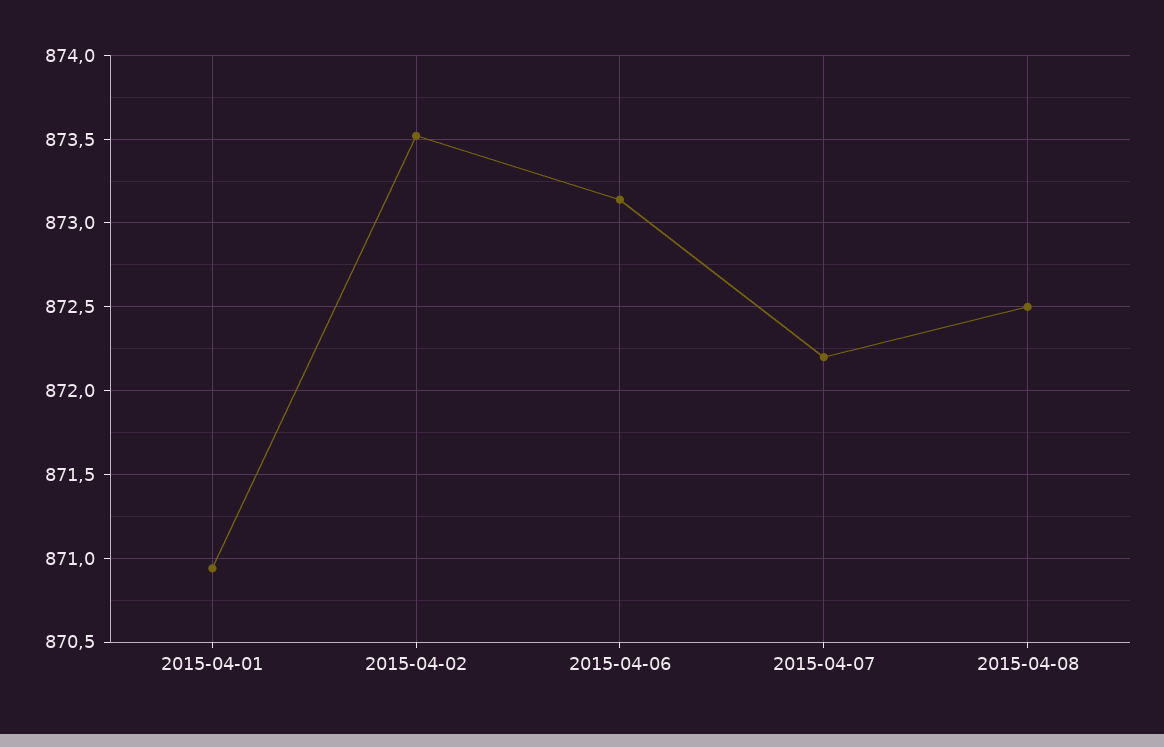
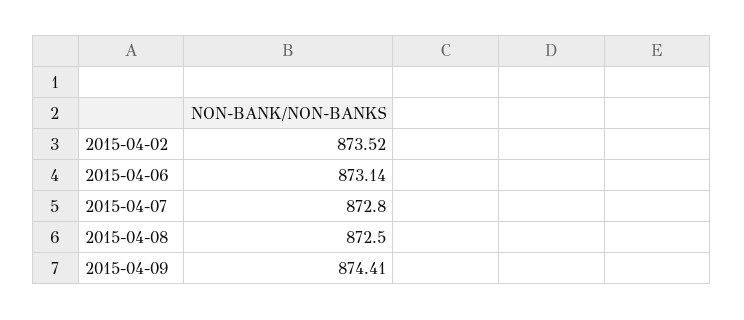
2015-04-01: 870.95 -> none
2015-04-07: 872.2 -> 872.8
2015-04-09: none -> 874.41

